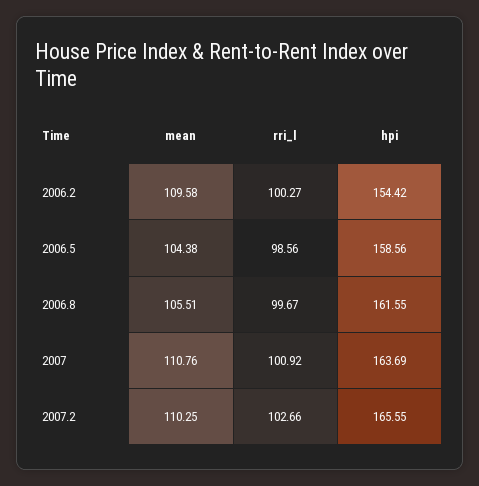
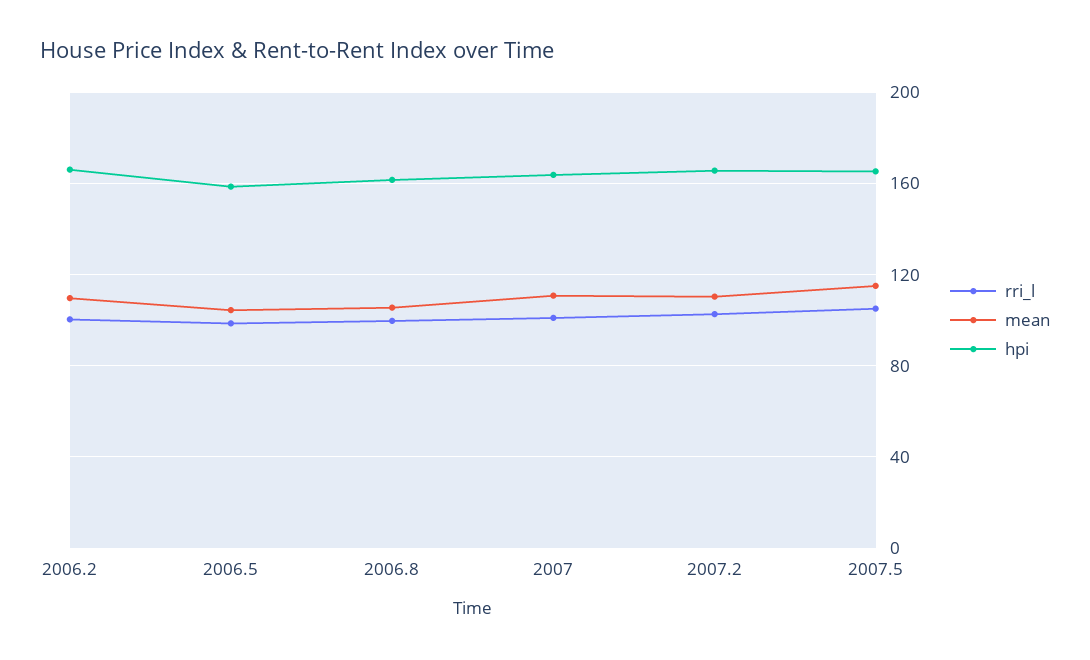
hpi, 2006.2: 154.42 -> 165
rri_l, 2007.5: none -> 105
mean, 2007.5: none -> 115
hpi, 2007.5: none -> 165

